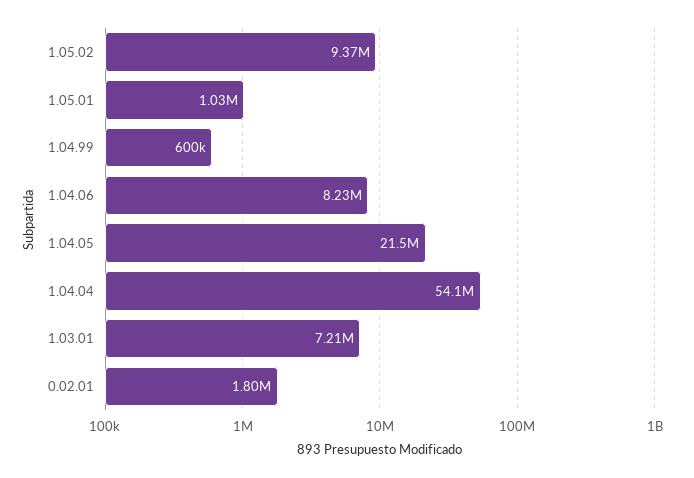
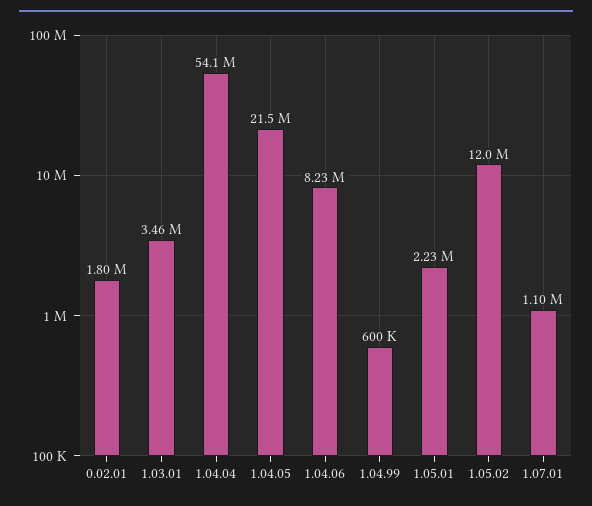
1.05.02: 9370000 -> 12000000
1.05.01: 1030000 -> 2230000
1.03.01: 7210000 -> 3460000
1.07.01: none -> 1100000

